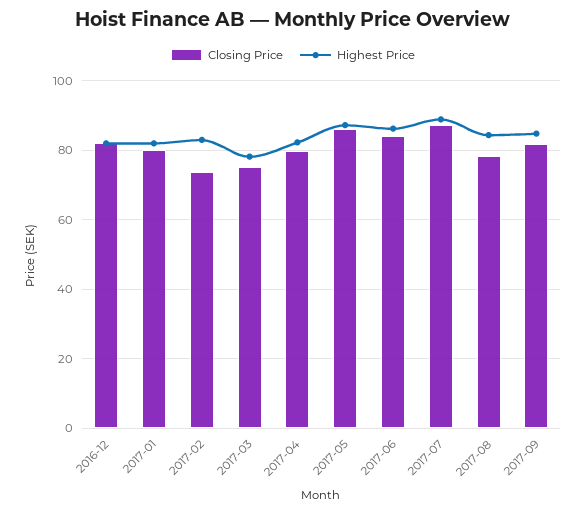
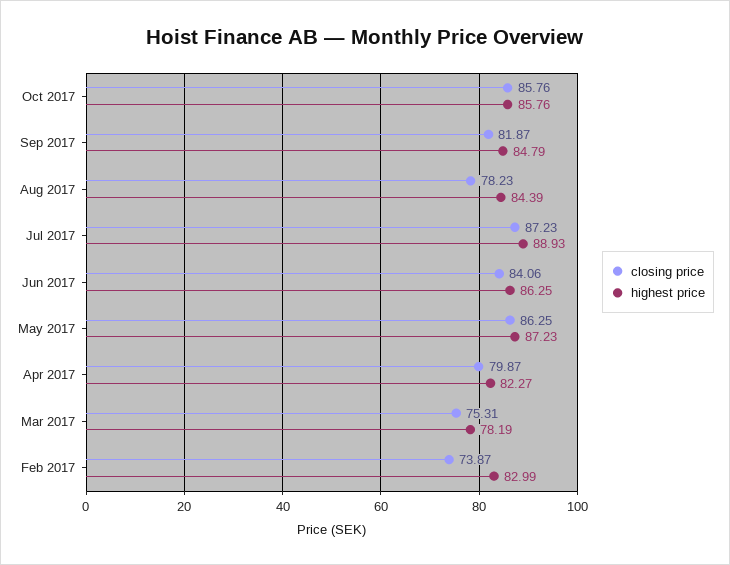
Closing Price, 2016-12: 82 -> none
Highest Price, 2016-12: 82 -> none
Closing Price, 2017-01: 80 -> none
Highest Price, 2017-01: 82 -> none
Closing Price, Oct 2017: none -> 85.76
Highest Price, Oct 2017: none -> 85.76

